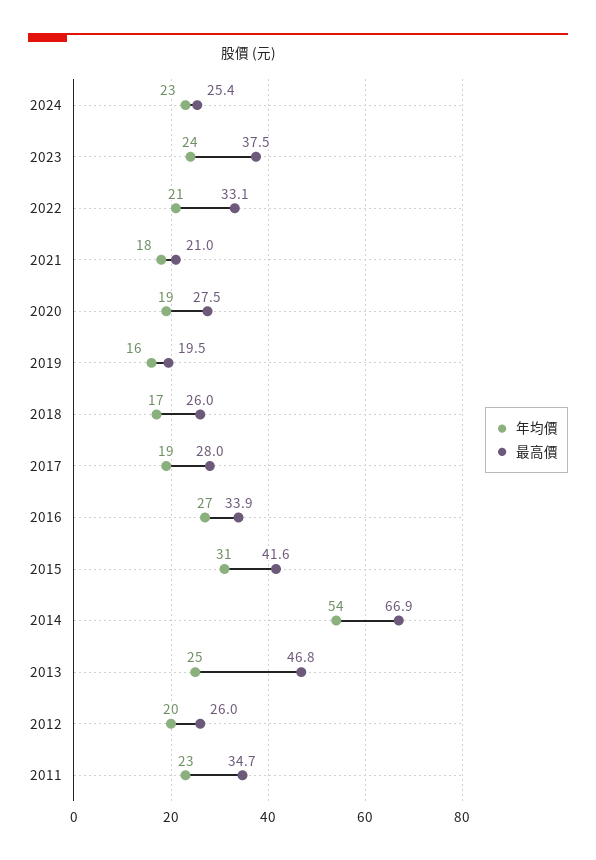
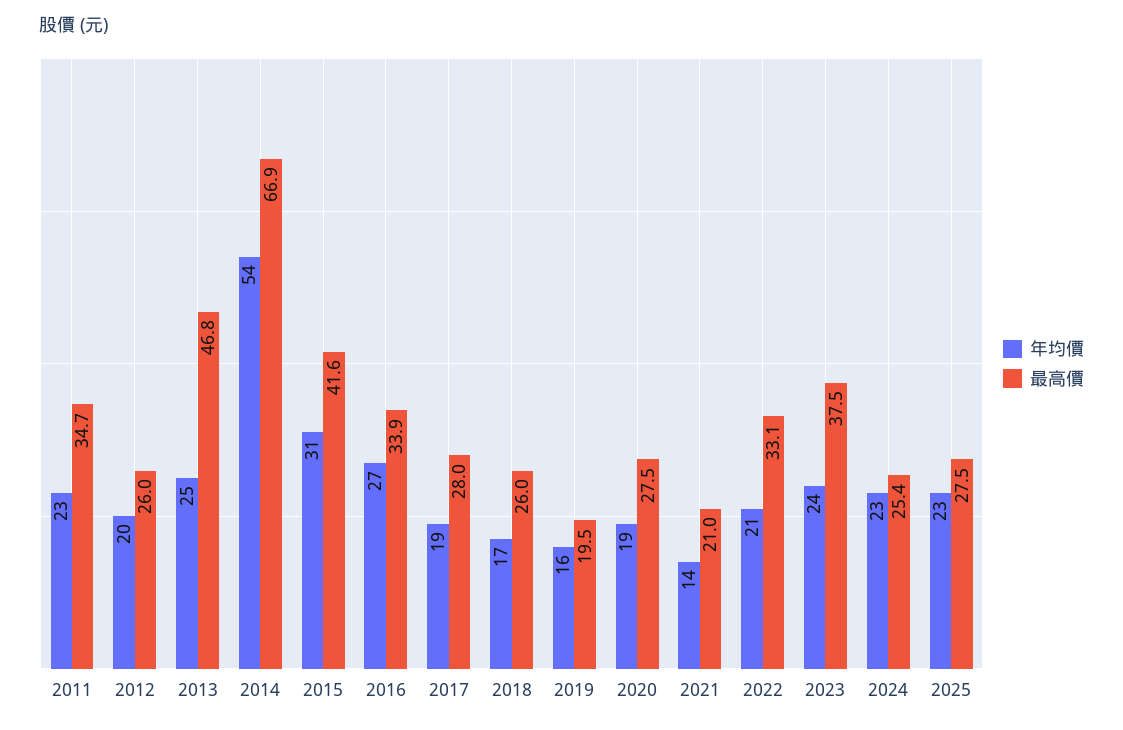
年均價, 2021: 18 -> 14
年均價, 2025: none -> 23
最高價, 2025: none -> 27.5

